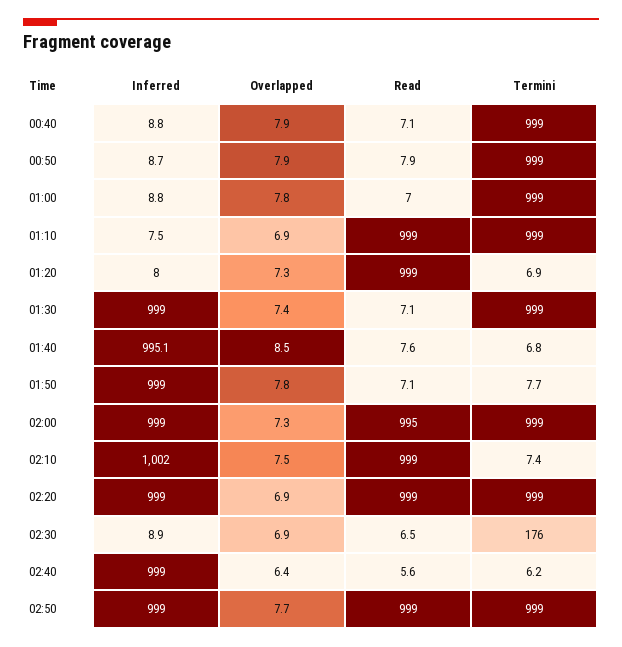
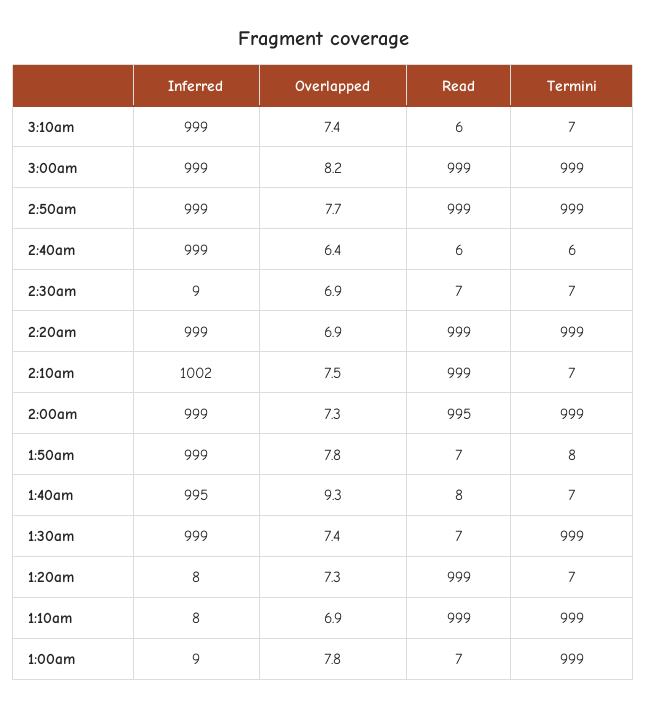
Inferred, 00:40: 8.8 -> none
Overlapped, 00:40: 7.9 -> none
Read, 00:40: 7.1 -> none
Termini, 00:40: 999 -> none
Inferred, 00:50: 8.7 -> none
Overlapped, 00:50: 7.9 -> none
Read, 00:50: 7.9 -> none
Termini, 00:50: 999 -> none
Overlapped, 01:40: 8.5 -> 9.3
Termini, 02:30: 176 -> 7
Inferred, 3:10am: none -> 999
Overlapped, 3:10am: none -> 7.4
Read, 3:10am: none -> 6
Termini, 3:10am: none -> 7
Inferred, 3:00am: none -> 999
Overlapped, 3:00am: none -> 8.2
Read, 3:00am: none -> 999
Termini, 3:00am: none -> 999

